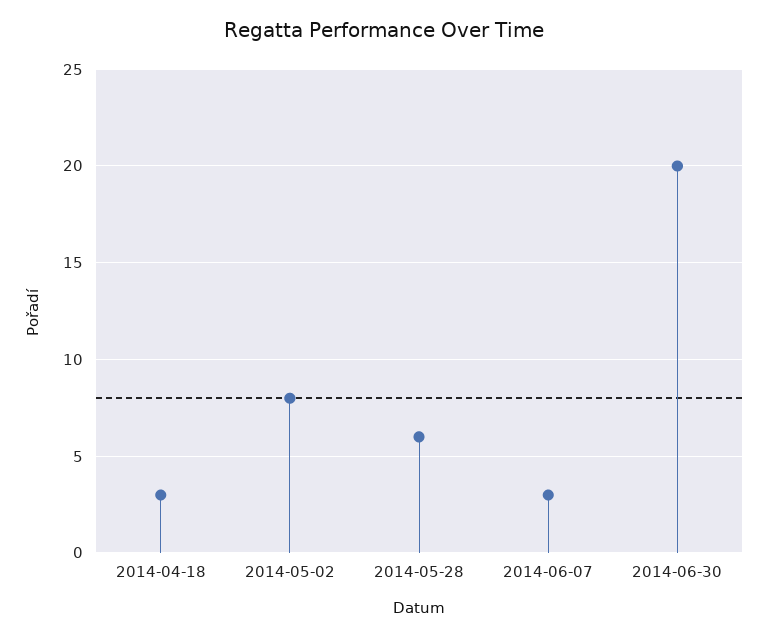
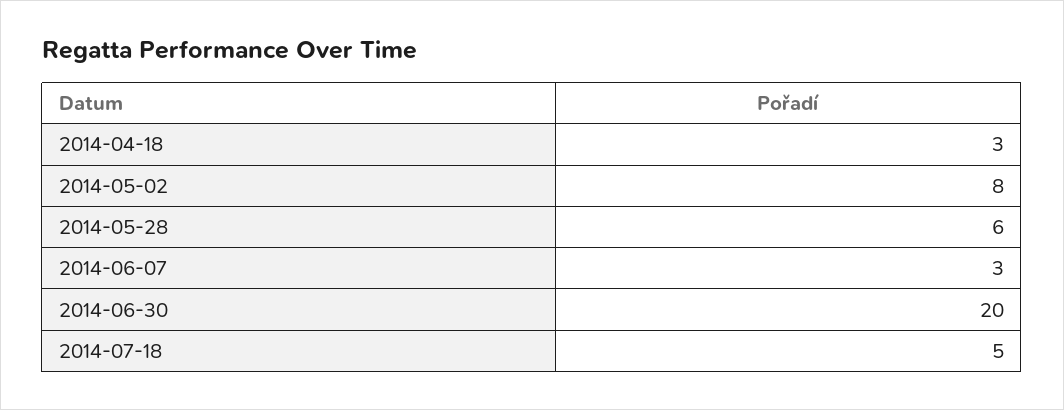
2014-07-18: none -> 5

